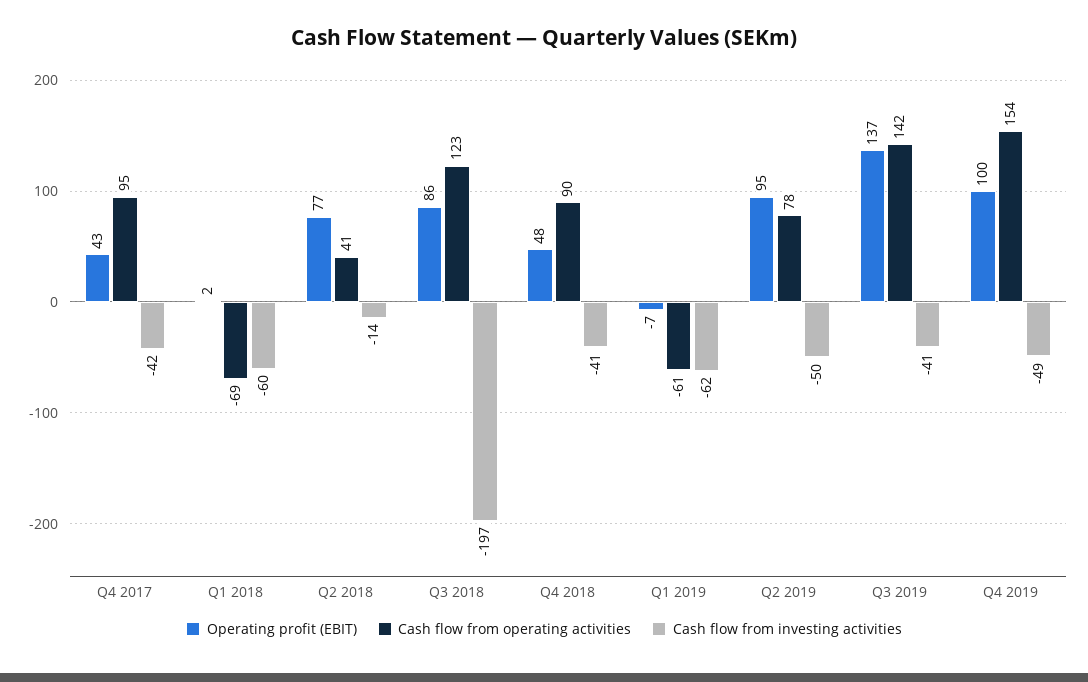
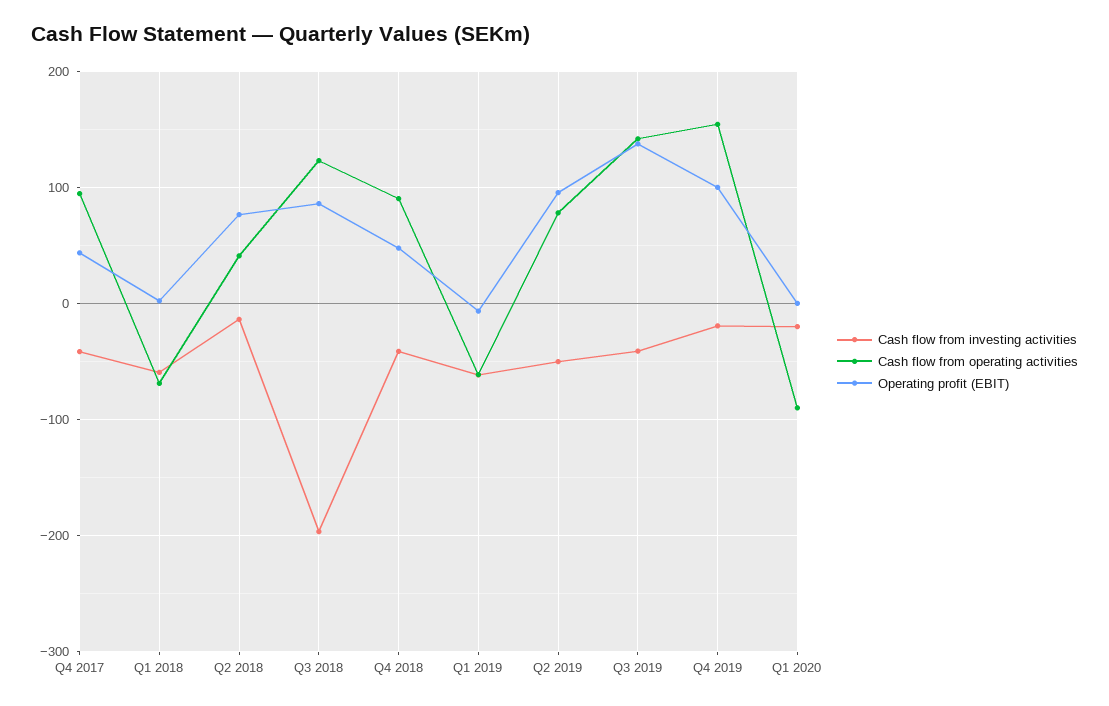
Cash flow from investing activities, Q4 2019: -49 -> -20
Cash flow from investing activities, Q1 2020: none -> -20
Cash flow from operating activities, Q1 2020: none -> -90
Operating profit (EBIT), Q1 2020: none -> 0

